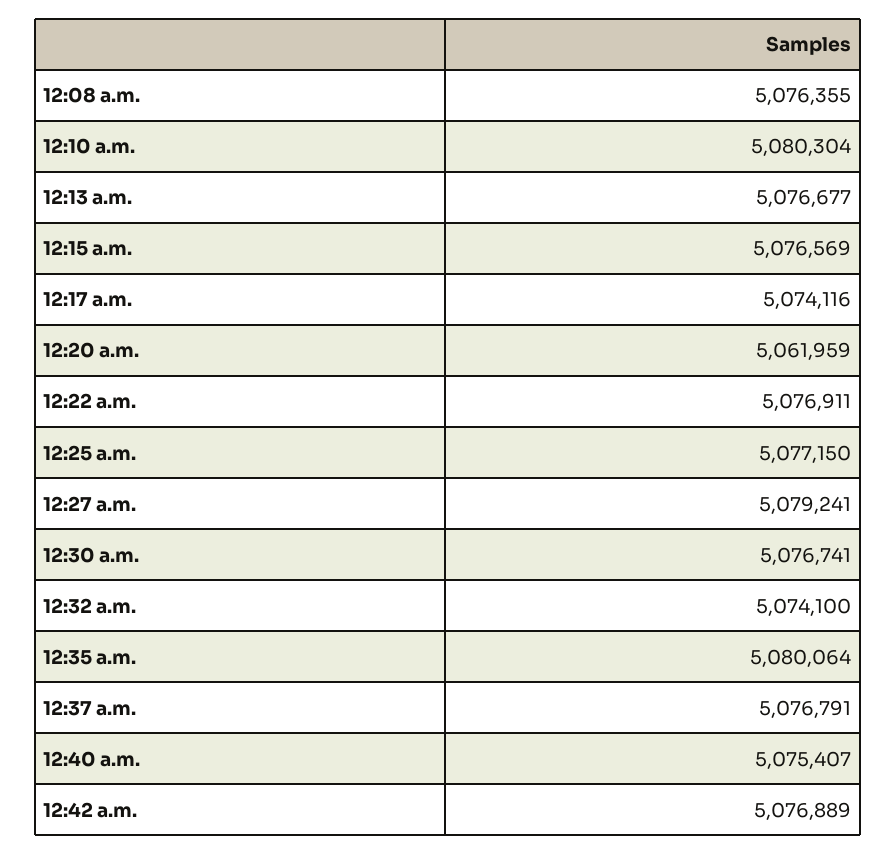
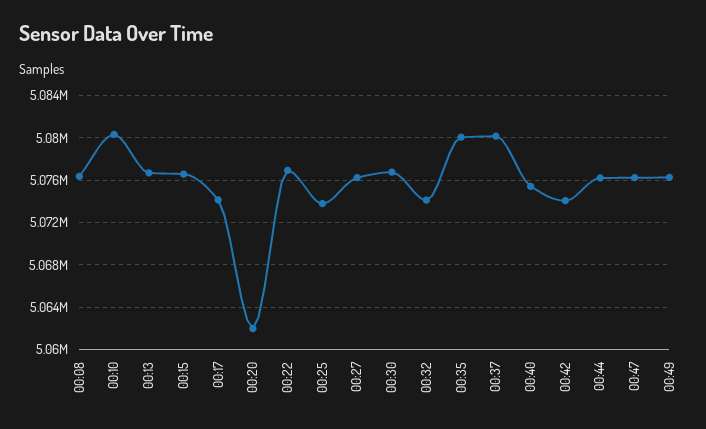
12:25 a.m.: 5077150 -> 5074000
12:27 a.m.: 5079241 -> 5076000
12:37 a.m.: 5076791 -> 5080000
12:42 a.m.: 5076889 -> 5074000
00:44: none -> 5076000
00:47: none -> 5076000
00:49: none -> 5076000

